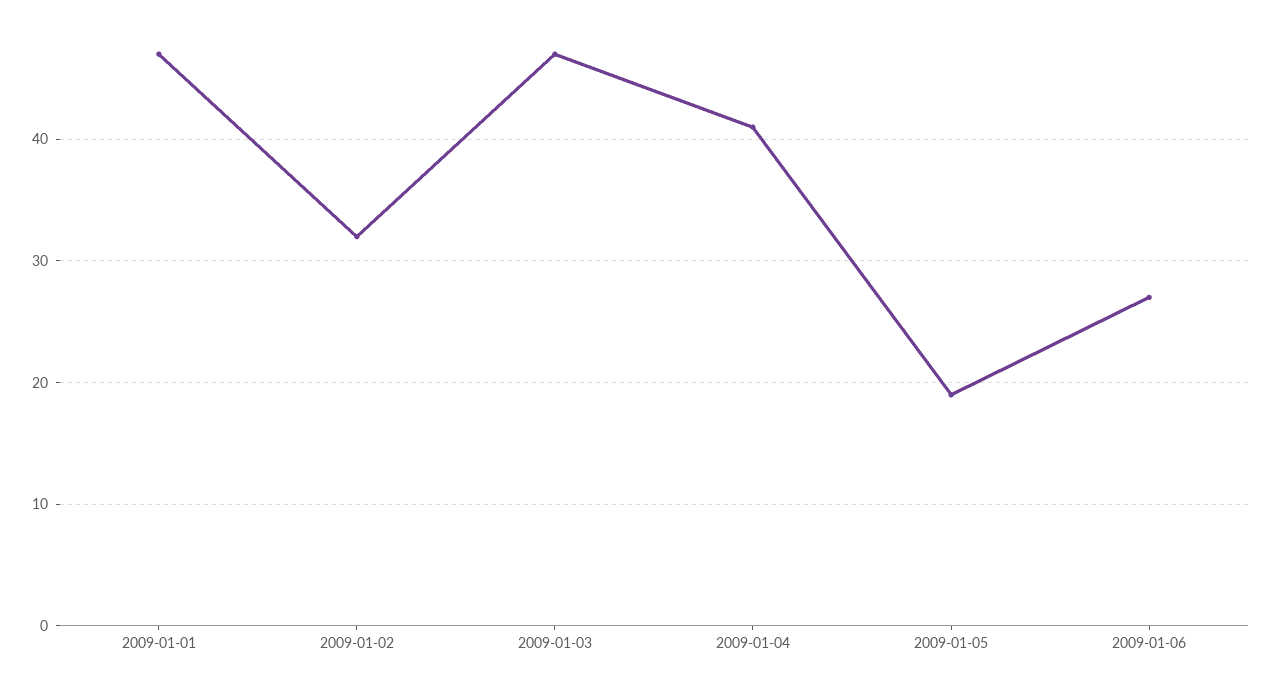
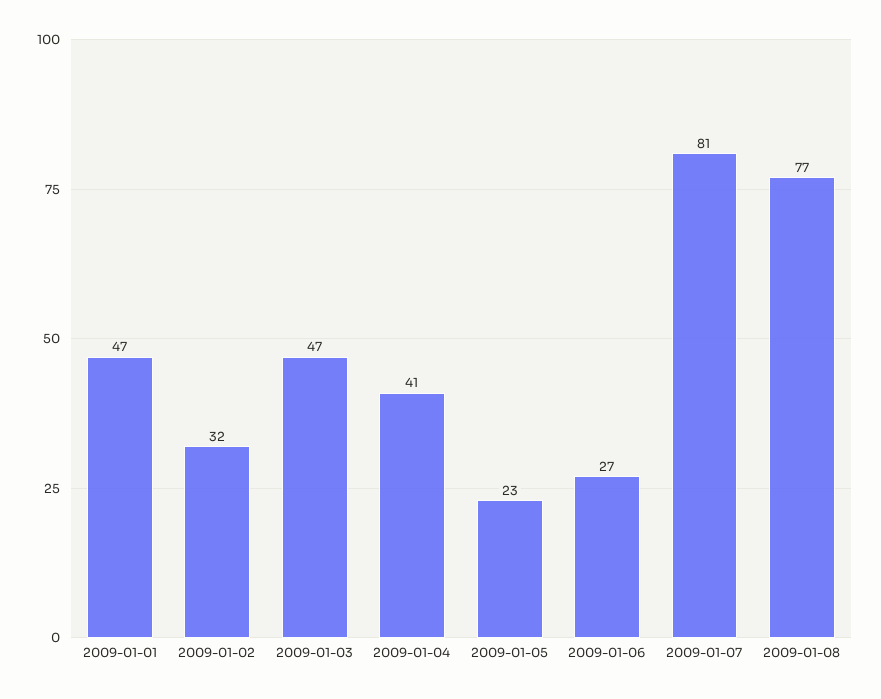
2009-01-05: 19 -> 23
2009-01-07: none -> 81
2009-01-08: none -> 77

